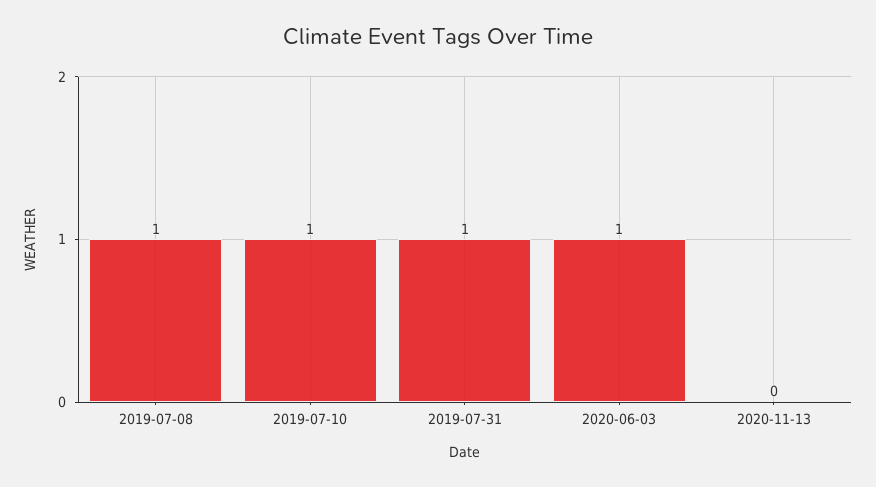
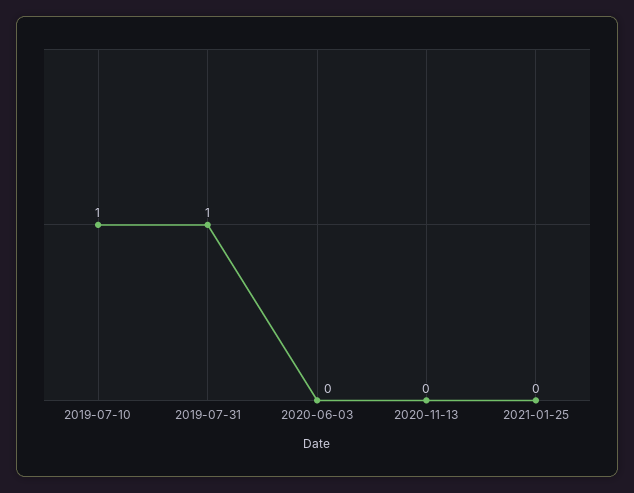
2019-07-08: 1 -> none
2020-06-03: 1 -> 0
2021-01-25: none -> 0

